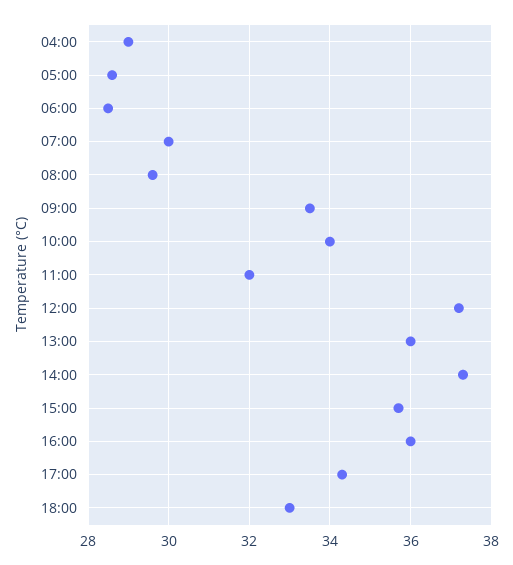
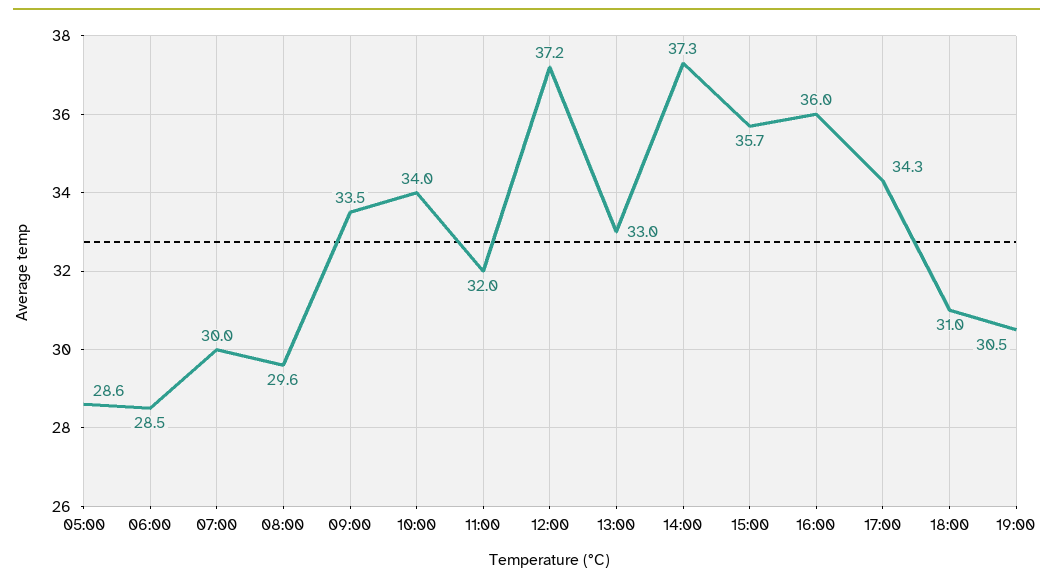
04:00: 29 -> none
13:00: 36 -> 33
18:00: 33 -> 31
19:00: none -> 30.5

